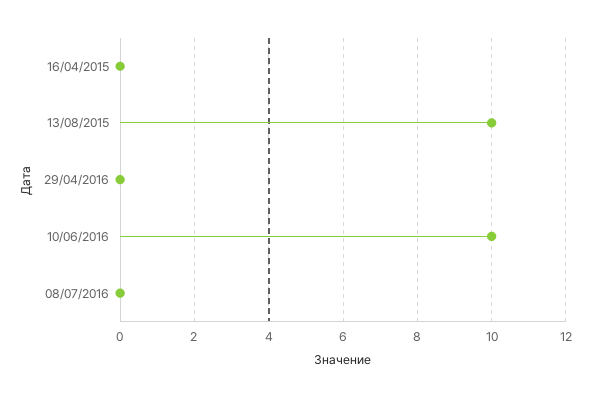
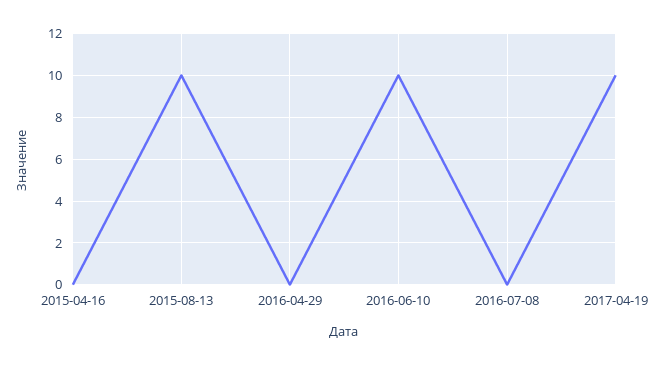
2017-04-19: none -> 10

